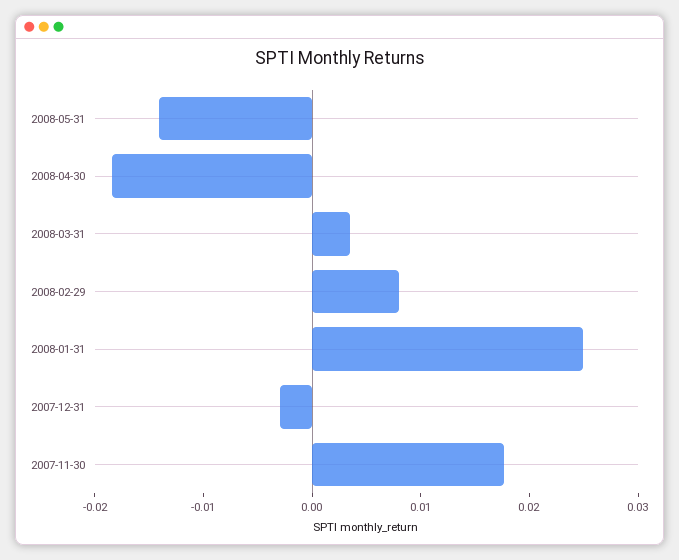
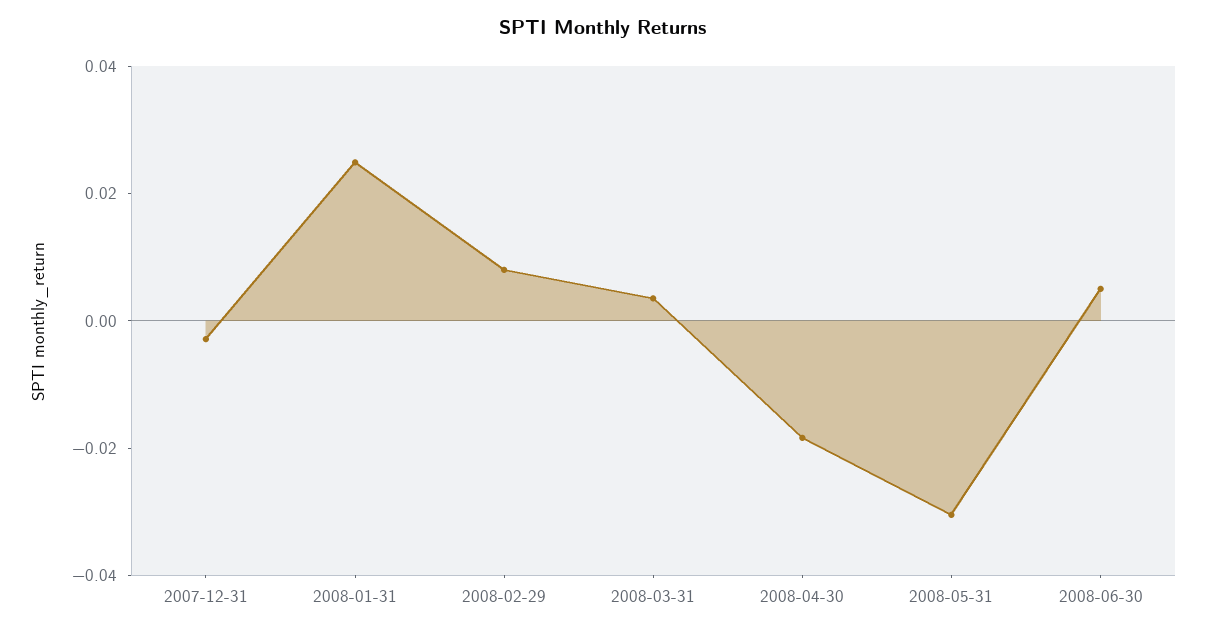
2008-05-31: -0.014 -> -0.03
2007-11-30: 0.018 -> none
2008-06-30: none -> 0.005

